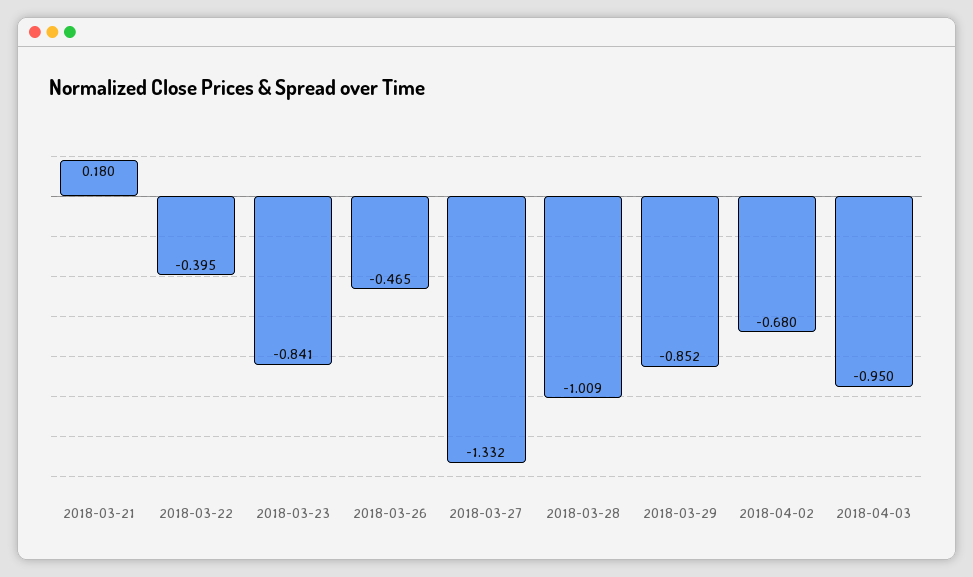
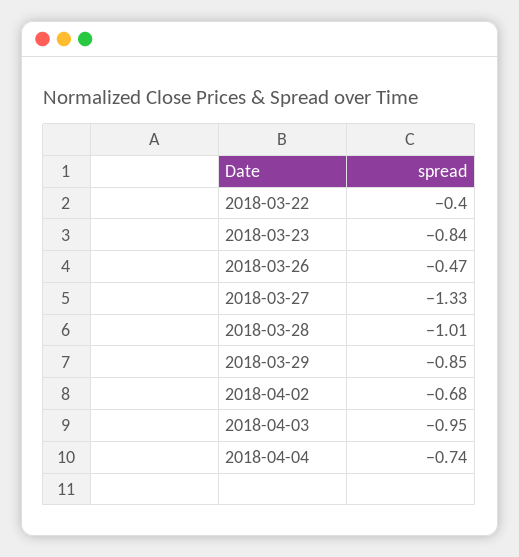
2018-03-21: 0.18 -> none
2018-04-04: none -> -0.74

